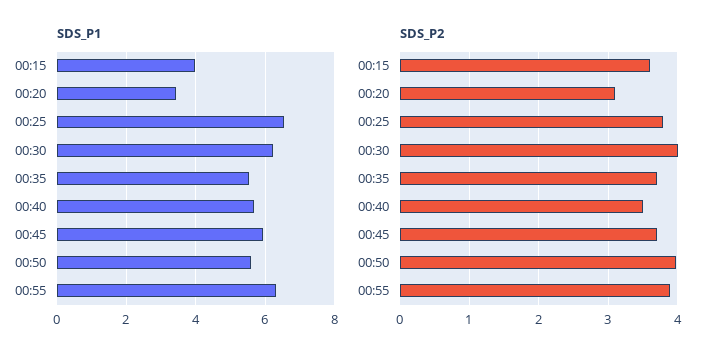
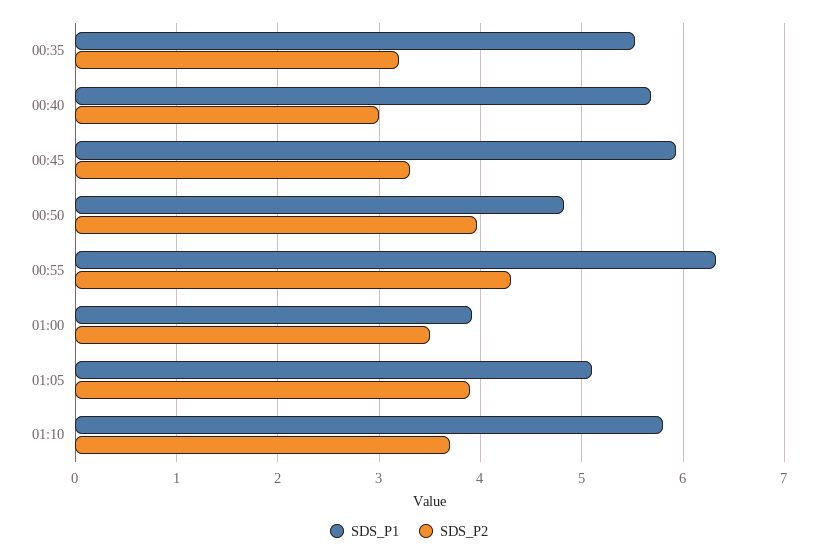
SDS_P1, 00:15: 4 -> none
SDS_P1, 00:20: 3.4 -> none
SDS_P1, 00:25: 6.6 -> none
SDS_P1, 00:30: 6.2 -> none
SDS_P1, 00:50: 5.6 -> 4.8
SDS_P2, 00:15: 3.6 -> none
SDS_P2, 00:20: 3.1 -> none
SDS_P2, 00:25: 3.8 -> none
SDS_P2, 00:30: 4 -> none
SDS_P2, 00:35: 3.7 -> 3.2
SDS_P2, 00:40: 3.5 -> 3
SDS_P2, 00:45: 3.7 -> 3.3
SDS_P2, 00:55: 3.9 -> 4.3
SDS_P1, 01:00: none -> 3.9
SDS_P2, 01:00: none -> 3.5
SDS_P1, 01:05: none -> 5.1
SDS_P2, 01:05: none -> 3.9
SDS_P1, 01:10: none -> 5.8
SDS_P2, 01:10: none -> 3.7

